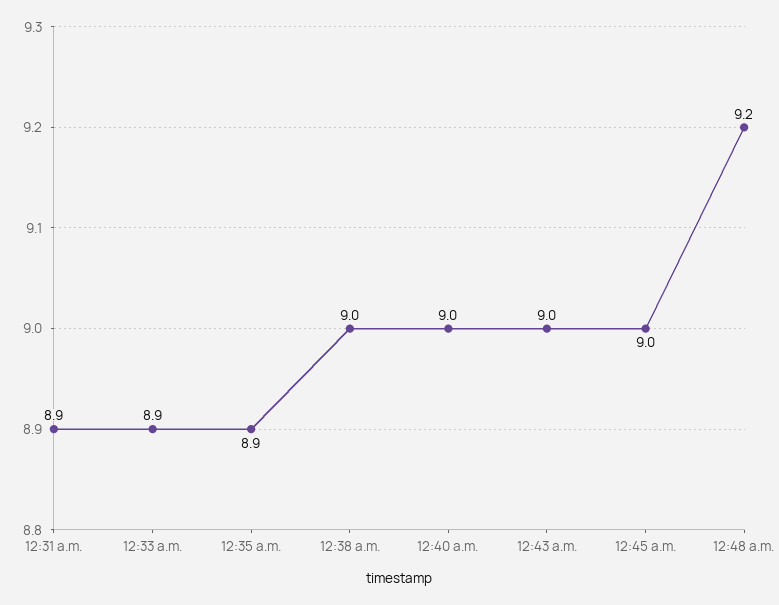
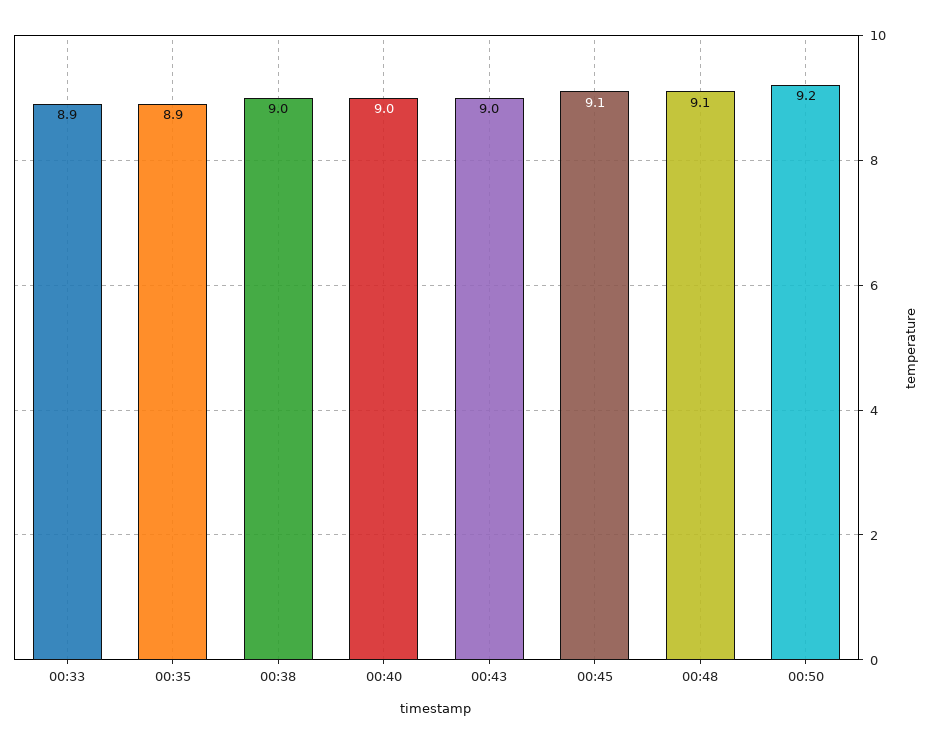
12:31 a.m.: 8.9 -> none
12:45 a.m.: 9 -> 9.1
12:48 a.m.: 9.2 -> 9.1
00:50: none -> 9.2

